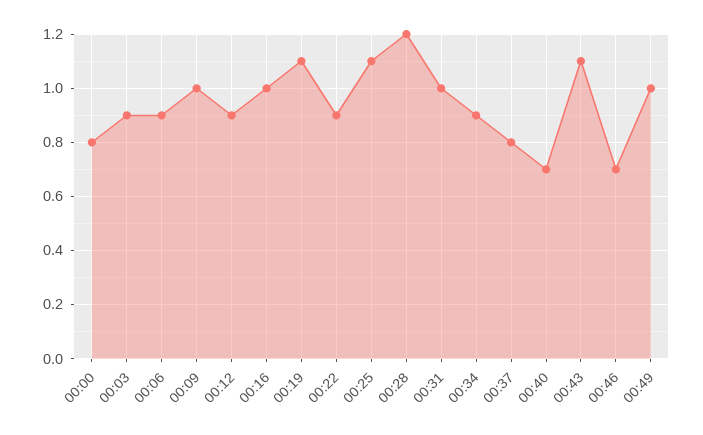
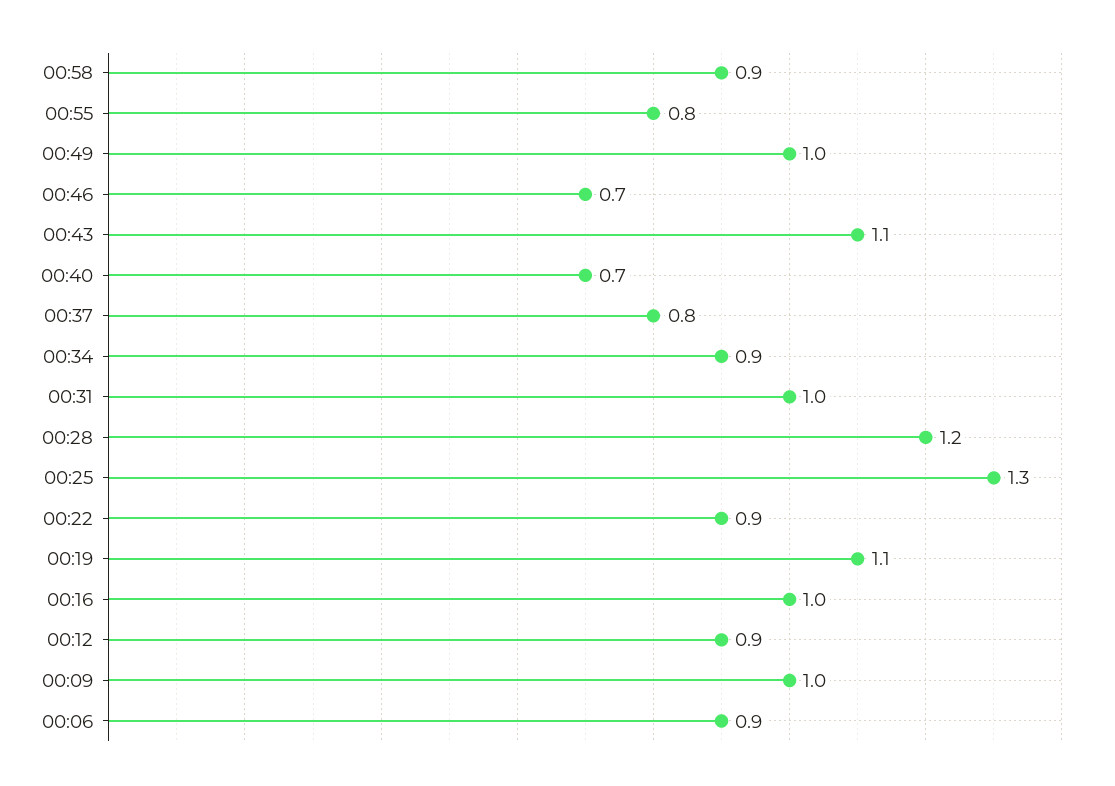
00:00: 0.8 -> none
00:03: 0.9 -> none
00:25: 1.1 -> 1.3
00:58: none -> 0.9
00:55: none -> 0.8

